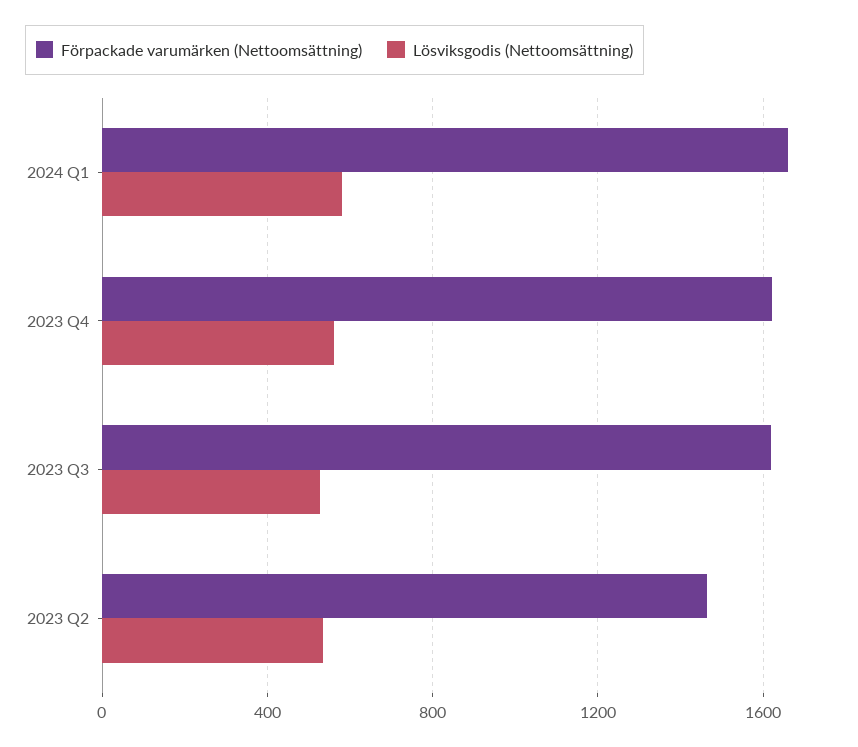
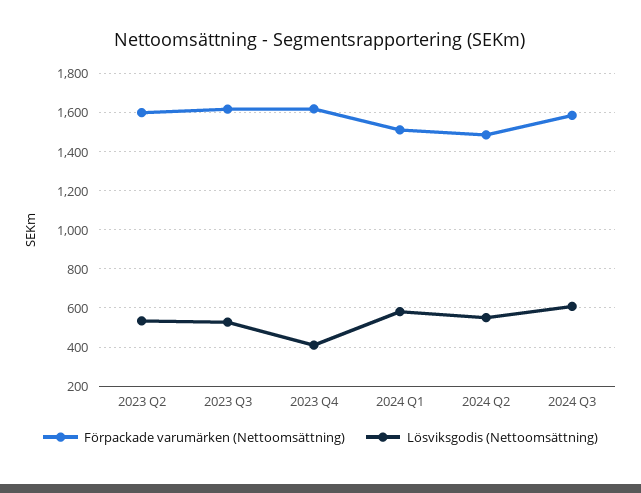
Förpackade varumärken (Nettoomsättning), 2024 Q1: 1650 -> 1500
Lösviksgodis (Nettoomsättning), 2023 Q4: 550 -> 400
Förpackade varumärken (Nettoomsättning), 2023 Q2: 1450 -> 1600
Förpackade varumärken (Nettoomsättning), 2024 Q2: none -> 1500
Lösviksgodis (Nettoomsättning), 2024 Q2: none -> 550
Förpackade varumärken (Nettoomsättning), 2024 Q3: none -> 1600
Lösviksgodis (Nettoomsättning), 2024 Q3: none -> 600

